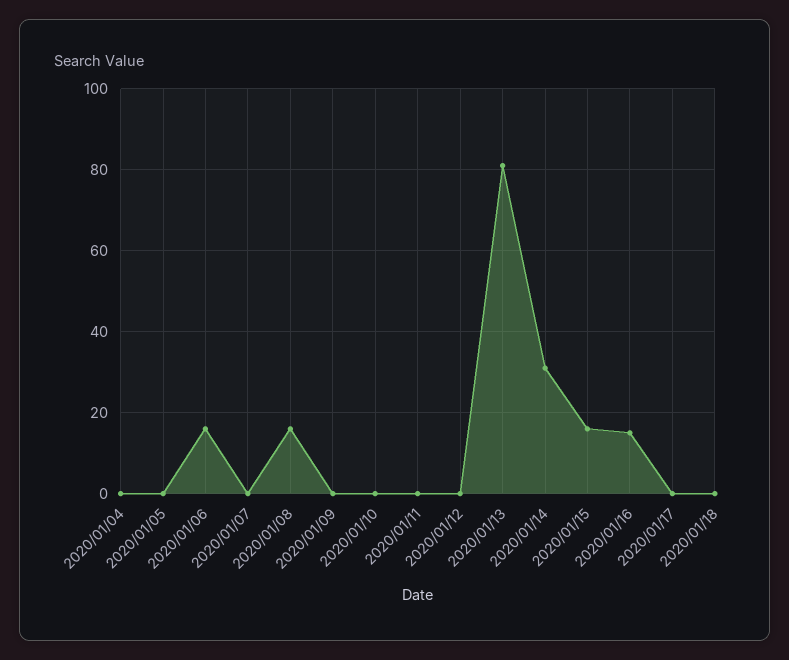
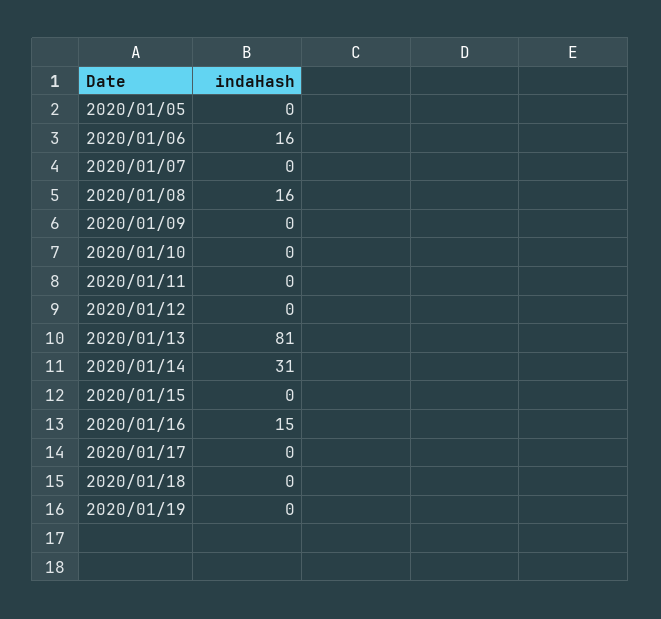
2020/01/04: 0 -> none
2020/01/15: 15 -> 0
2020/01/19: none -> 0

